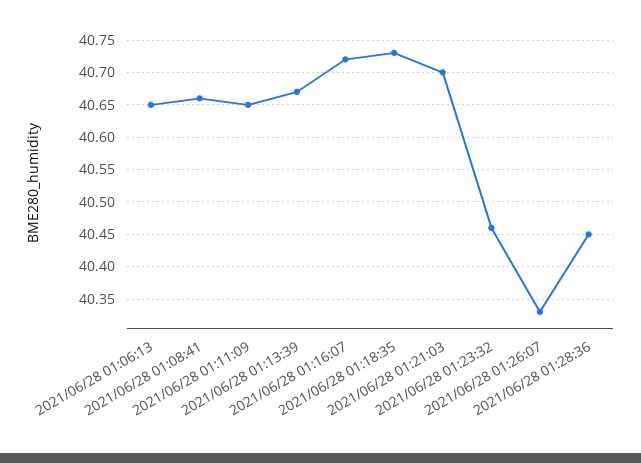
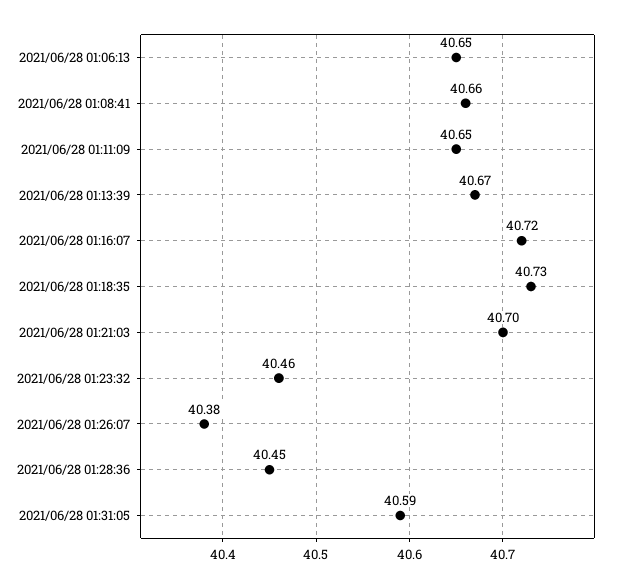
2021/06/28 01:26:07: 40.33 -> 40.38
2021/06/28 01:31:05: none -> 40.59

